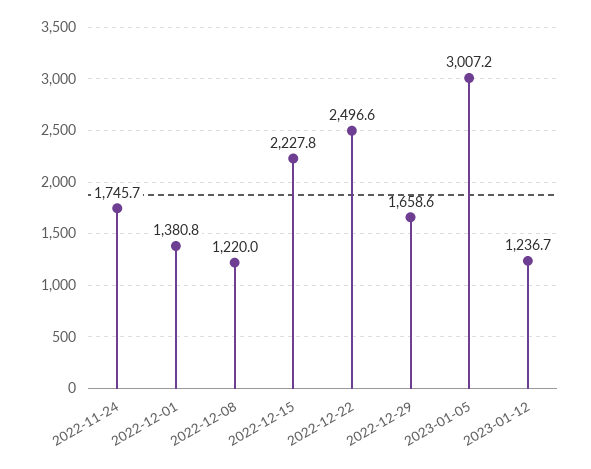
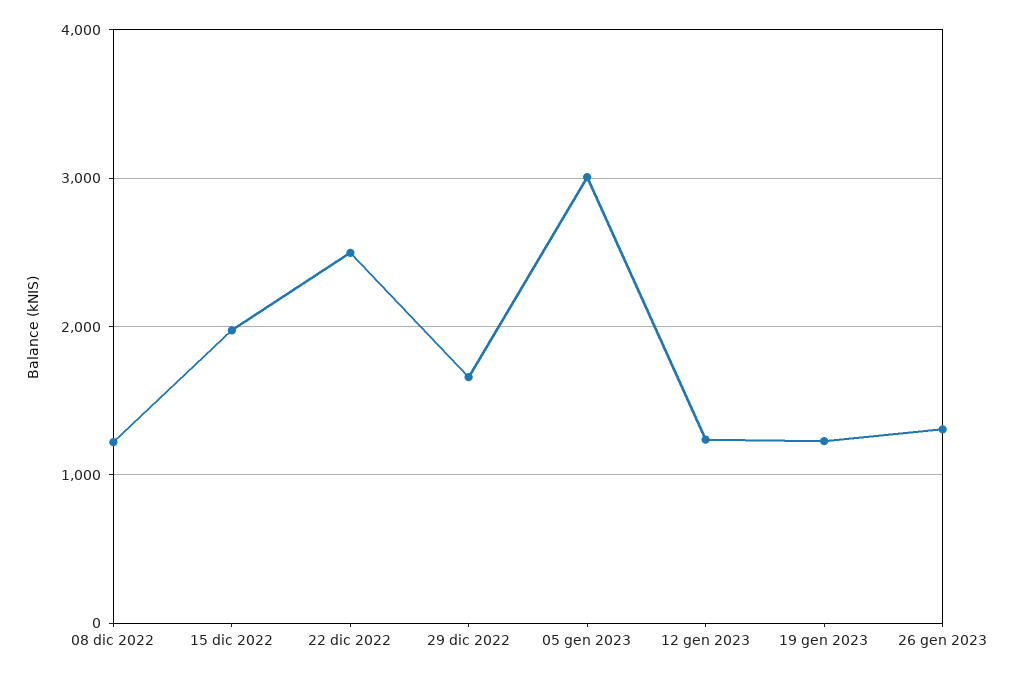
2022-11-24: 1745.7 -> none
2022-12-01: 1380.8 -> none
2022-12-15: 2227.8 -> 2000
19 gen 2023: none -> 1200
26 gen 2023: none -> 1300

